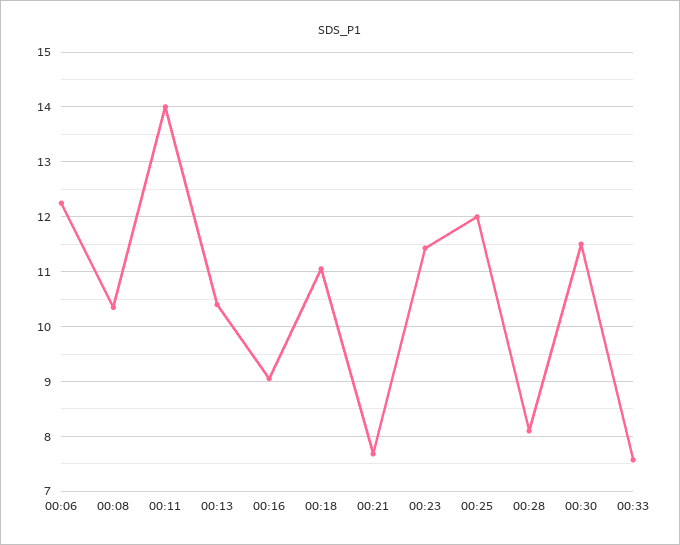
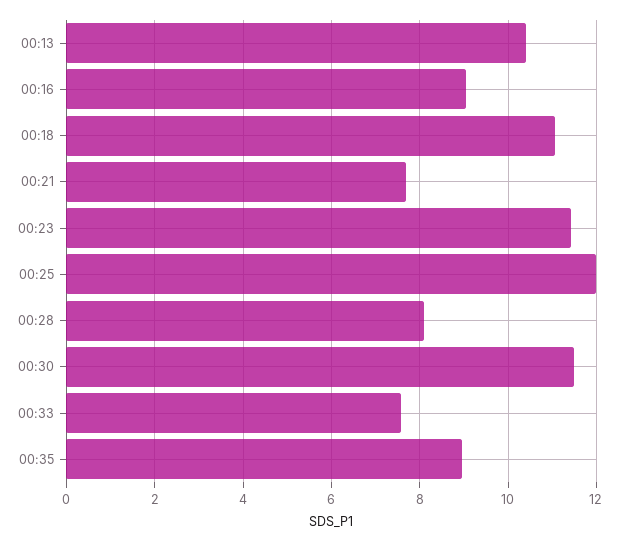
00:06: 12.2 -> none
00:08: 10.4 -> none
00:11: 14 -> none
00:35: none -> 9

